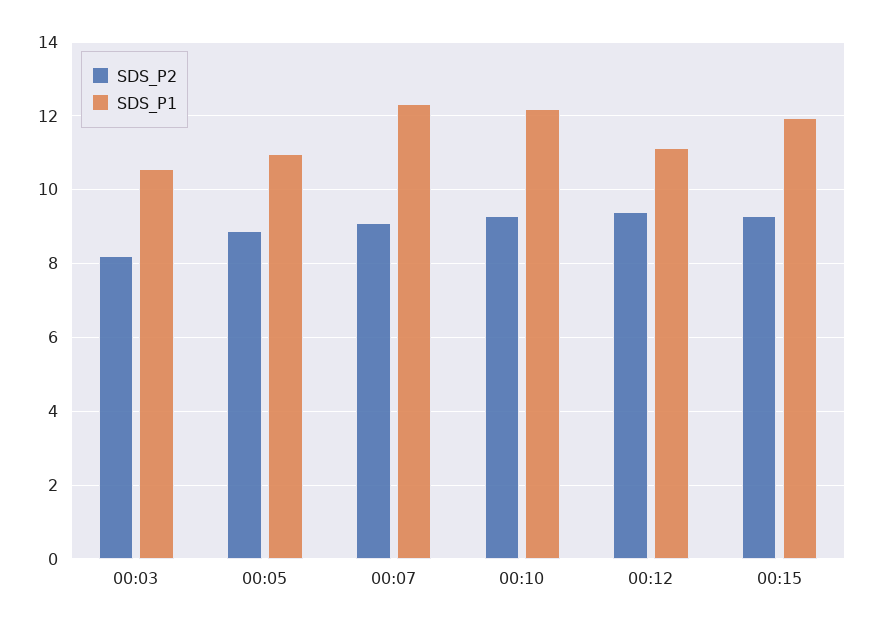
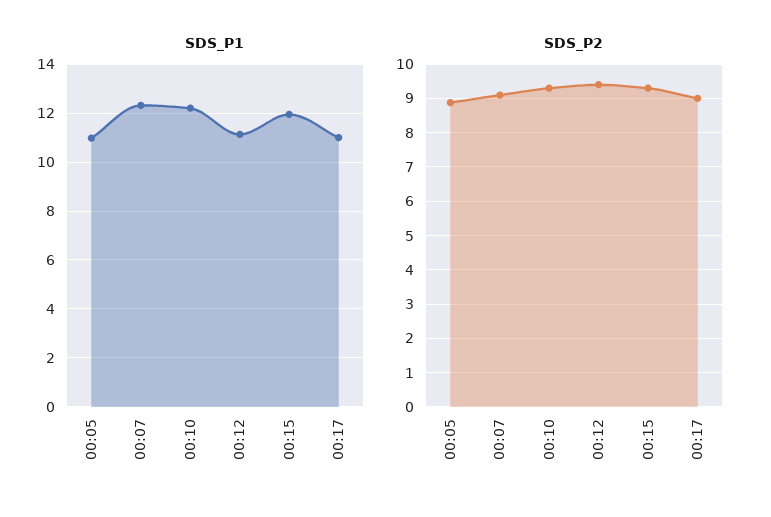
SDS_P2, 00:03: 8.2 -> none
SDS_P1, 00:03: 10.6 -> none
SDS_P1, 00:17: none -> 11
SDS_P2, 00:17: none -> 9

